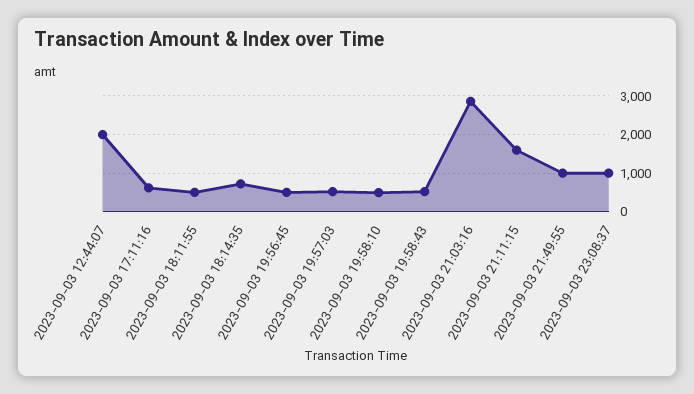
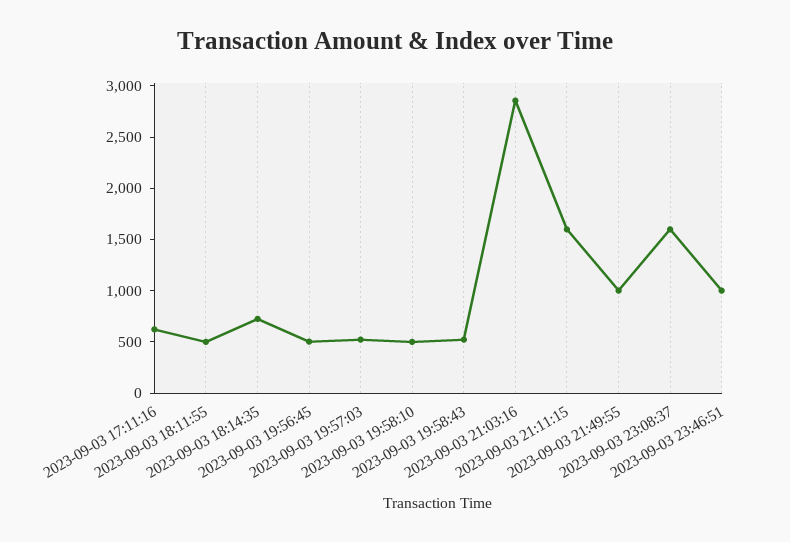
2023-09-03 12:44:07: 2000 -> none
2023-09-03 23:08:37: 1000 -> 1600
2023-09-03 23:46:51: none -> 1000

